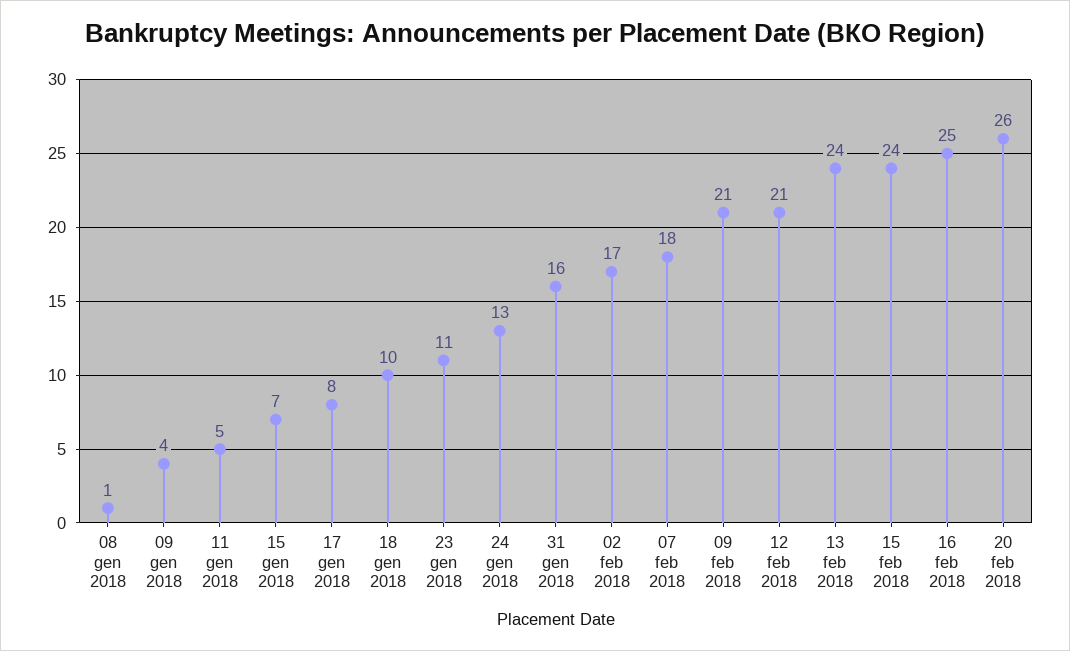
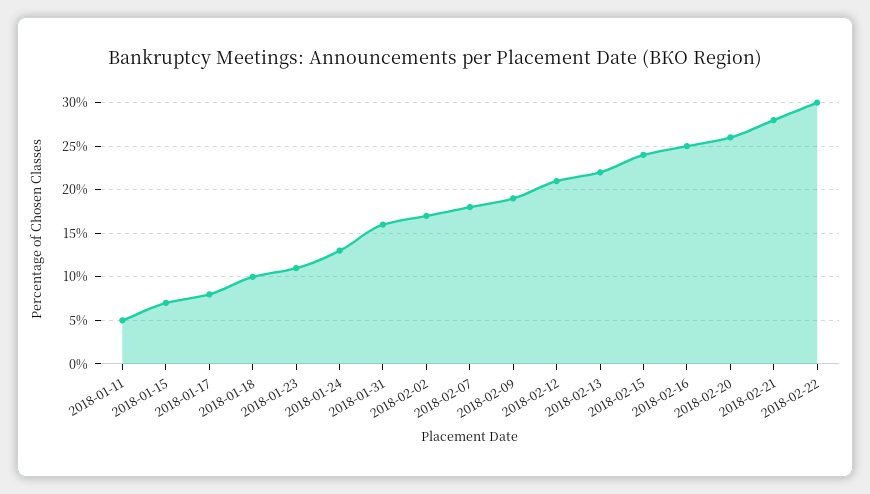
08 gen 2018: 1 -> none
09 gen 2018: 4 -> none
09 feb 2018: 21 -> 19
13 feb 2018: 24 -> 22
2018-02-21: none -> 28
2018-02-22: none -> 30

